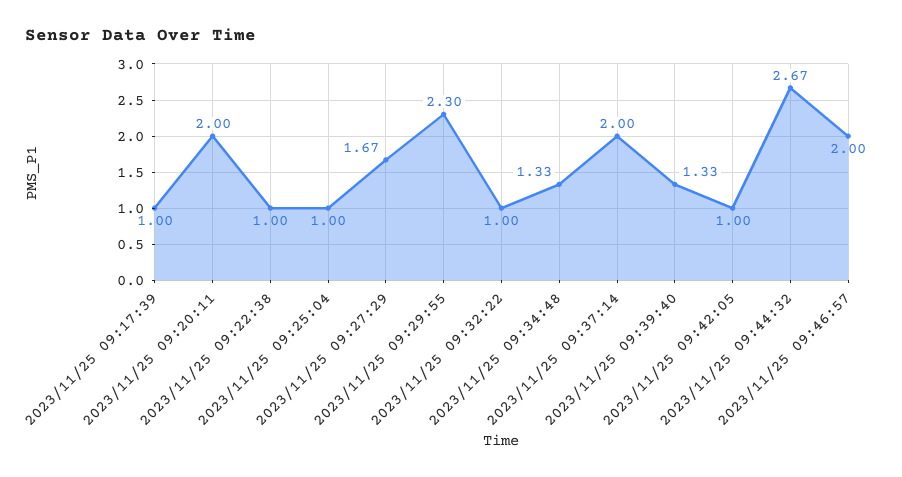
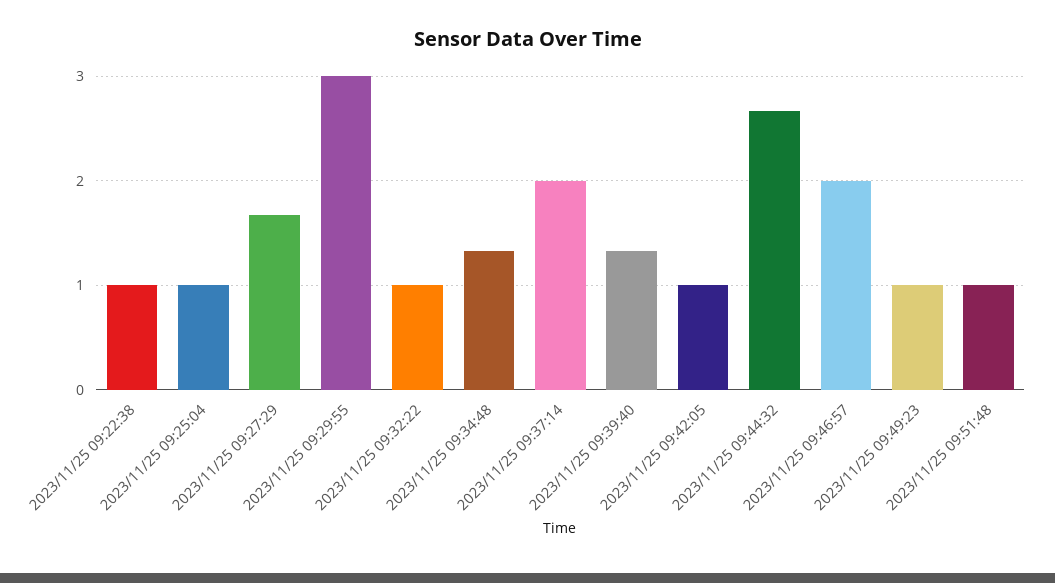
2023/11/25 09:17:39: 1 -> none
2023/11/25 09:20:11: 2 -> none
2023/11/25 09:29:55: 2.3 -> 3
2023/11/25 09:49:23: none -> 1
2023/11/25 09:51:48: none -> 1

